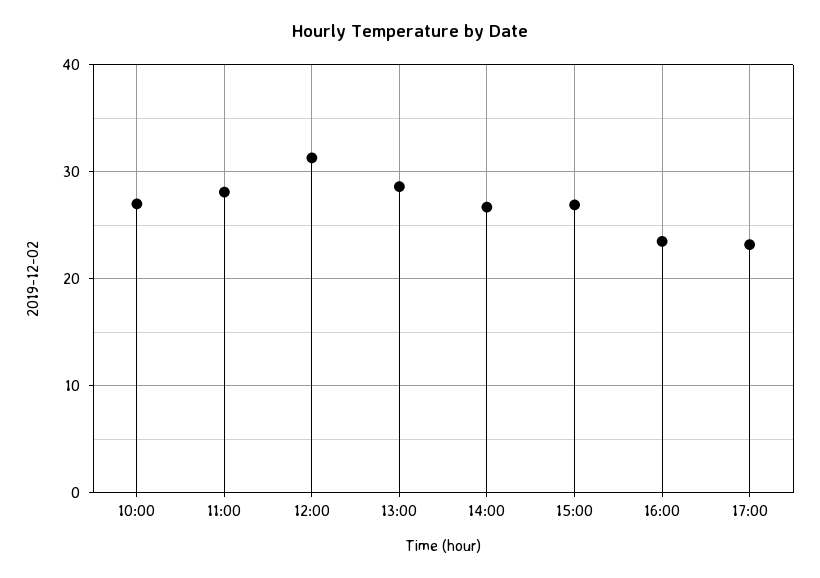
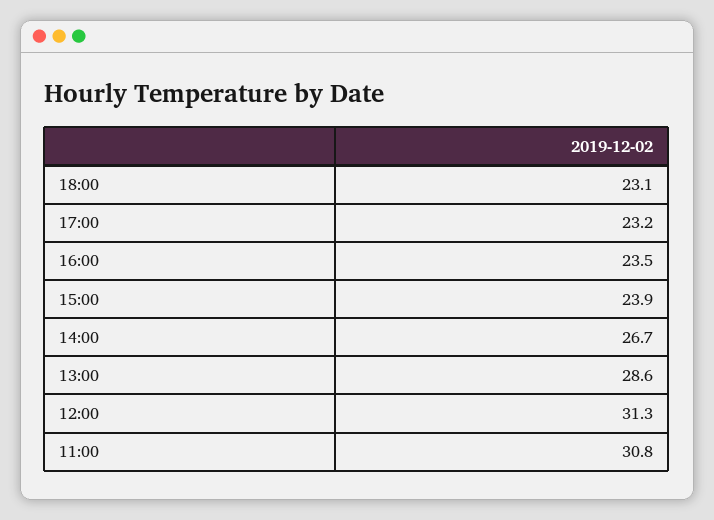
10:00: 27 -> none
11:00: 28 -> 30.8
15:00: 27 -> 23.9
18:00: none -> 23.1

